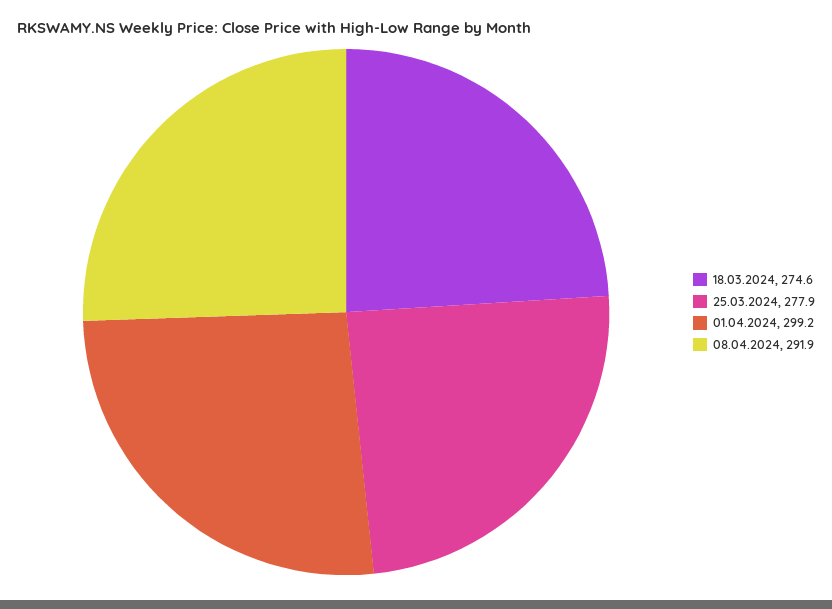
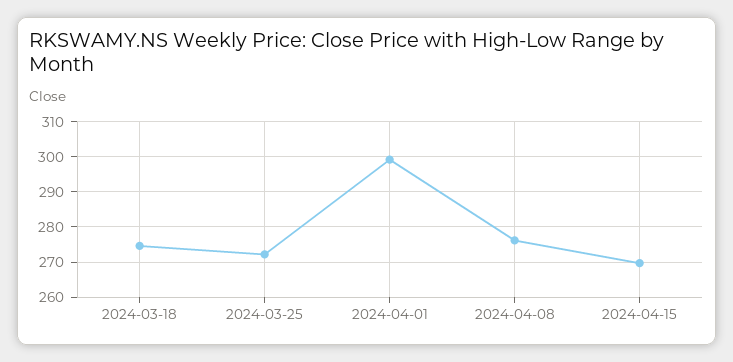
25.03.2024: 277.9 -> 272
08.04.2024: 291.9 -> 276
2024-04-15: none -> 270

